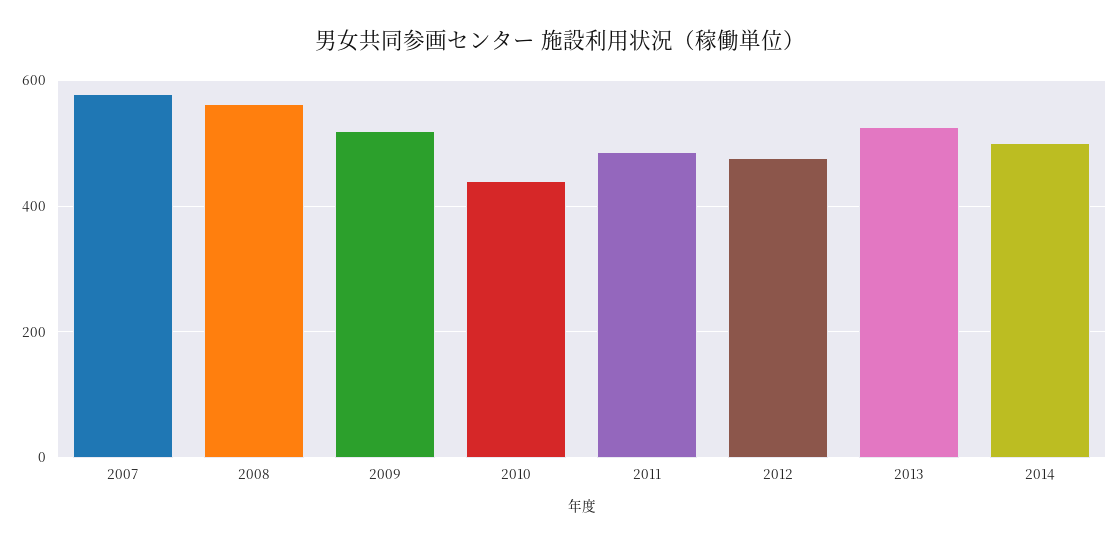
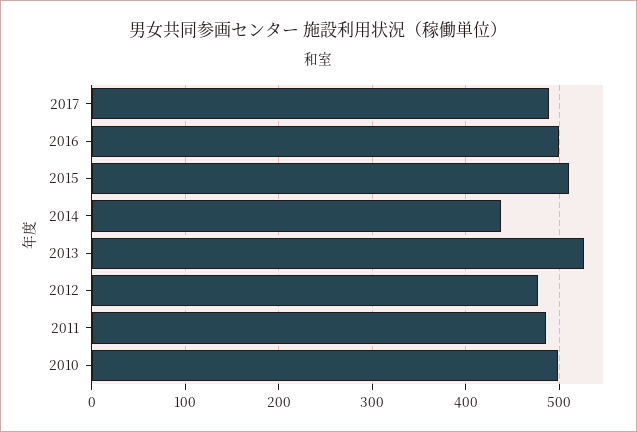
2007: 580 -> none
2008: 560 -> none
2009: 520 -> none
2010: 440 -> 500
2014: 500 -> 440
2017: none -> 490
2016: none -> 500
2015: none -> 510

